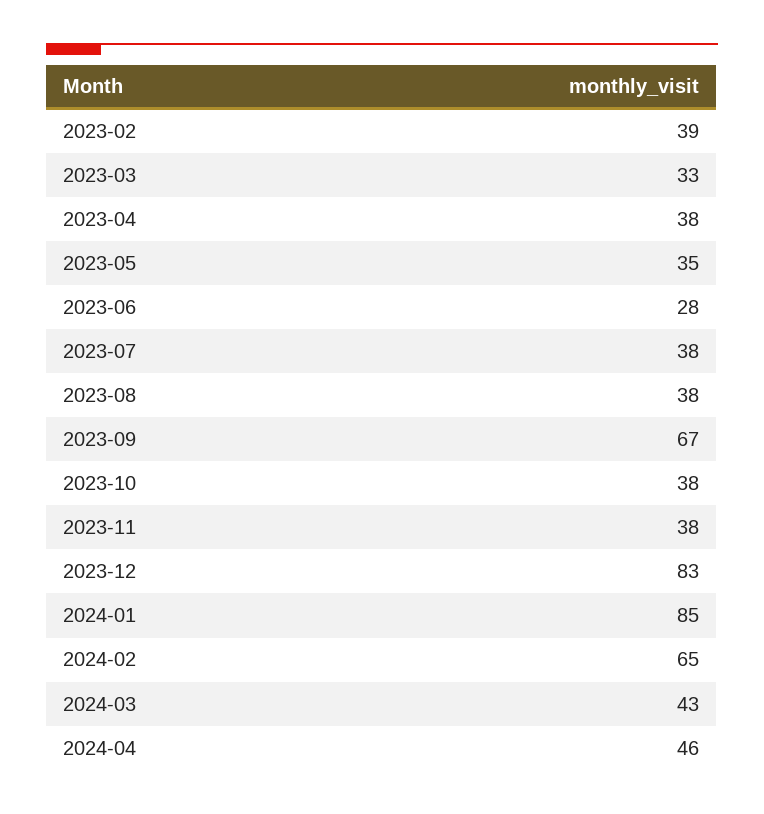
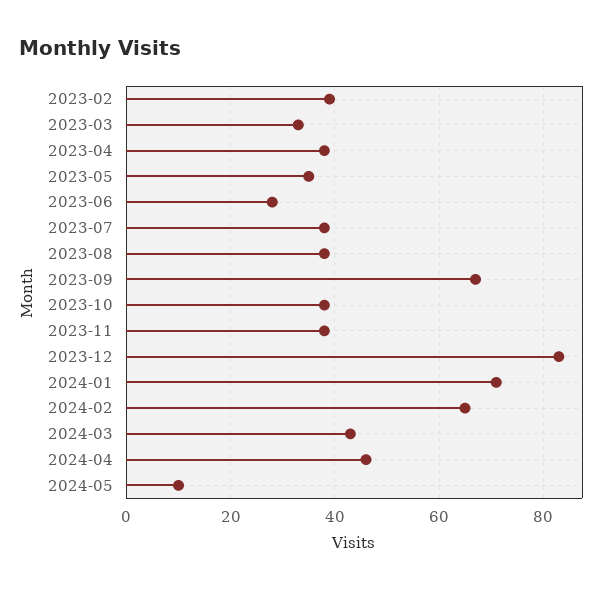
2024-01: 85 -> 70
2024-05: none -> 10

